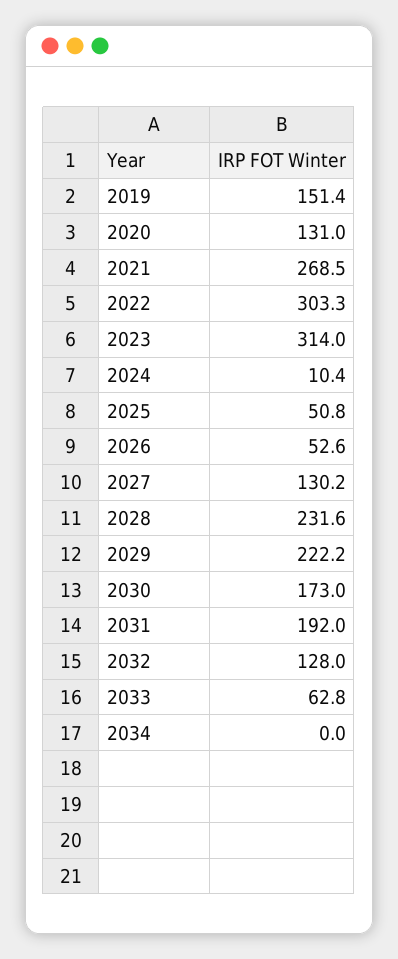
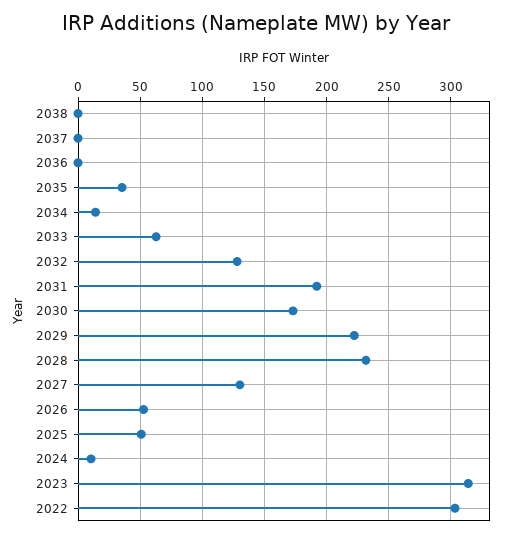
2019: 151.4 -> none
2020: 131 -> none
2021: 268.5 -> none
2034: 0 -> 15
2038: none -> 0
2037: none -> 0
2036: none -> 0
2035: none -> 35

